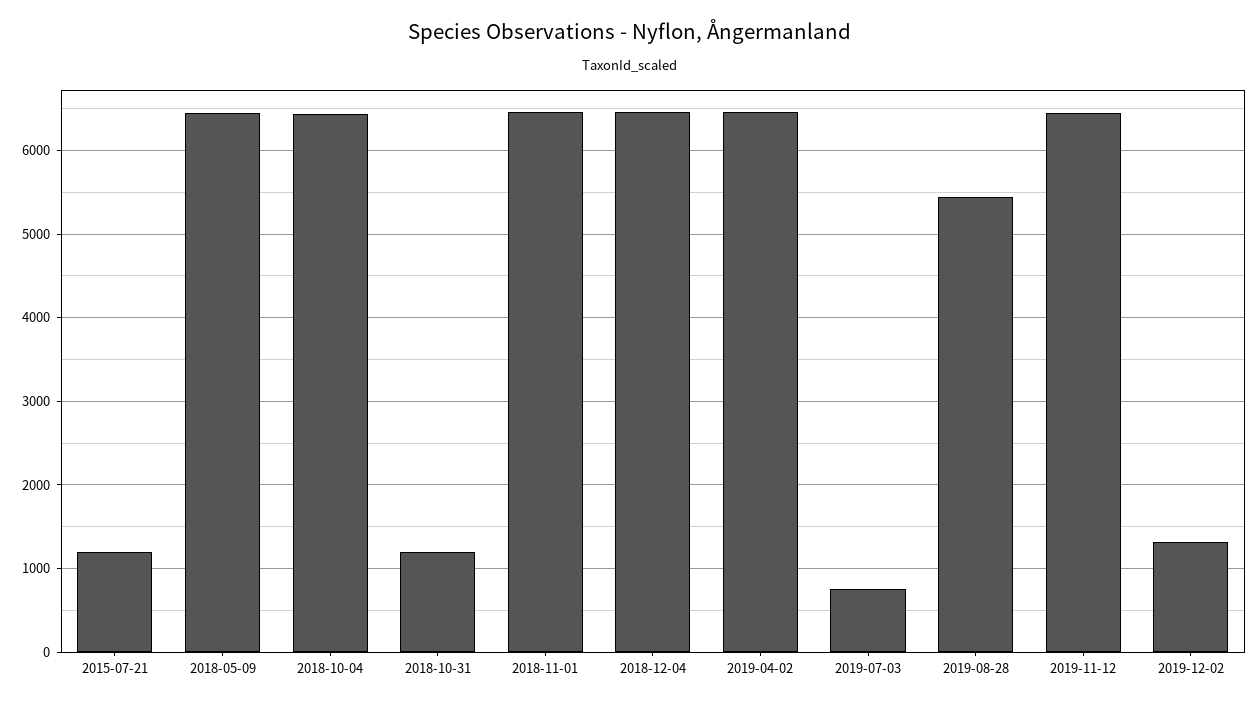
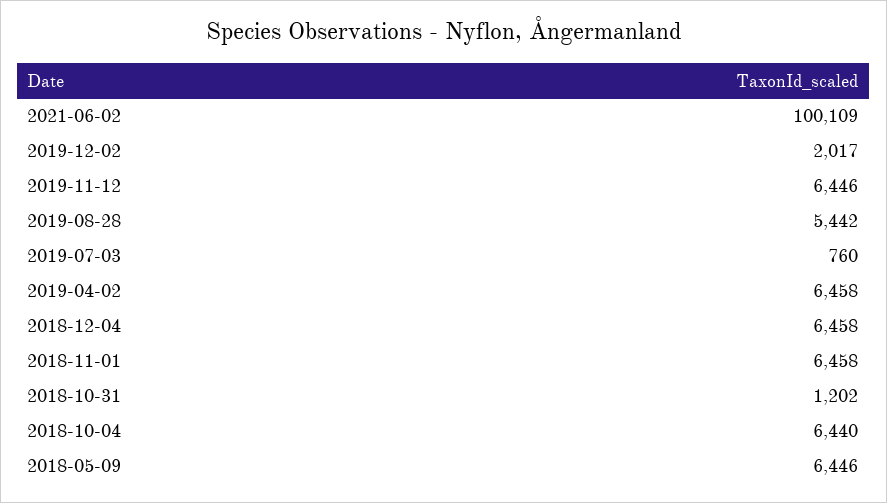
2015-07-21: 1200 -> none
2019-12-02: 1300 -> 2017
2021-06-02: none -> 100109

